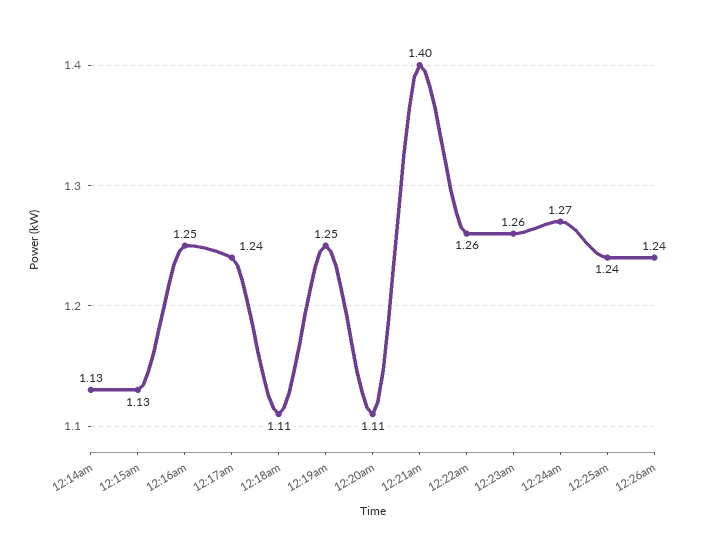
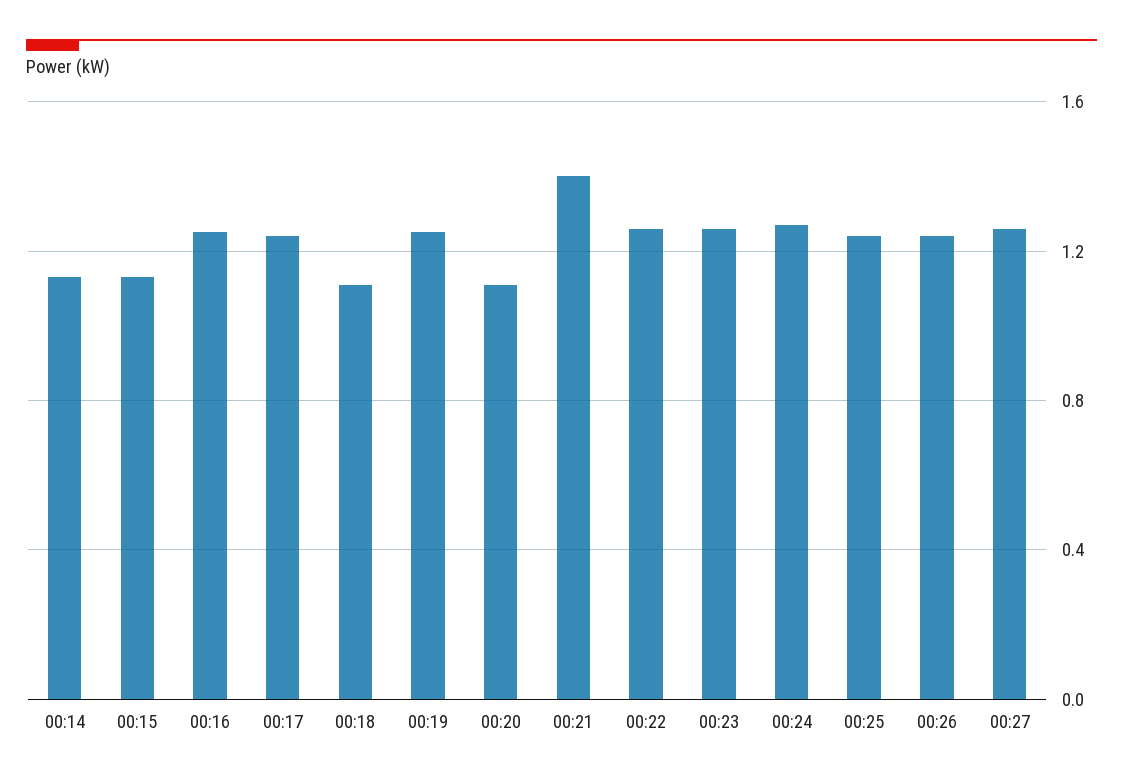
00:27: none -> 1.25

